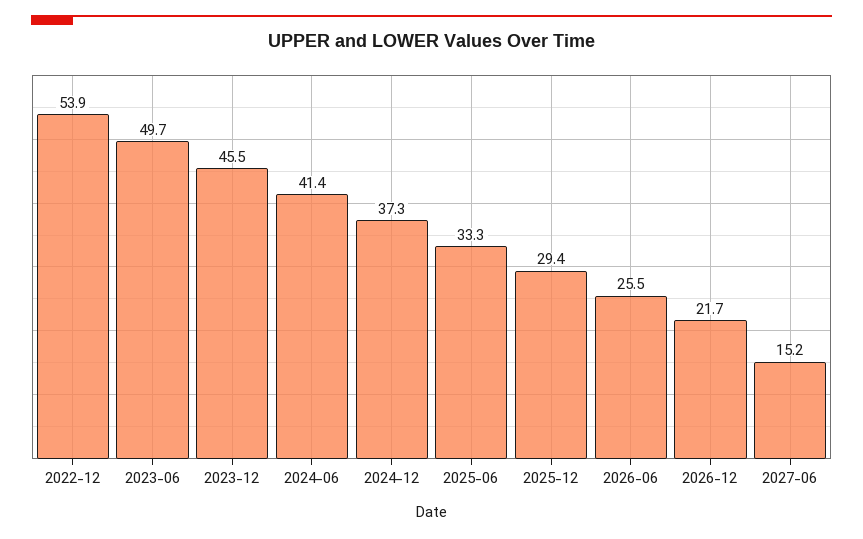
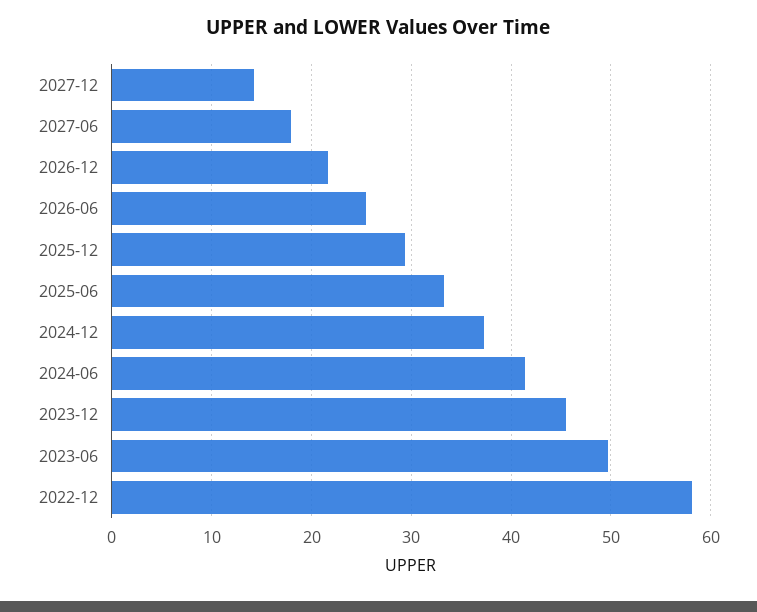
2022-12: 53.9 -> 58
2027-06: 15.2 -> 18
2027-12: none -> 14

